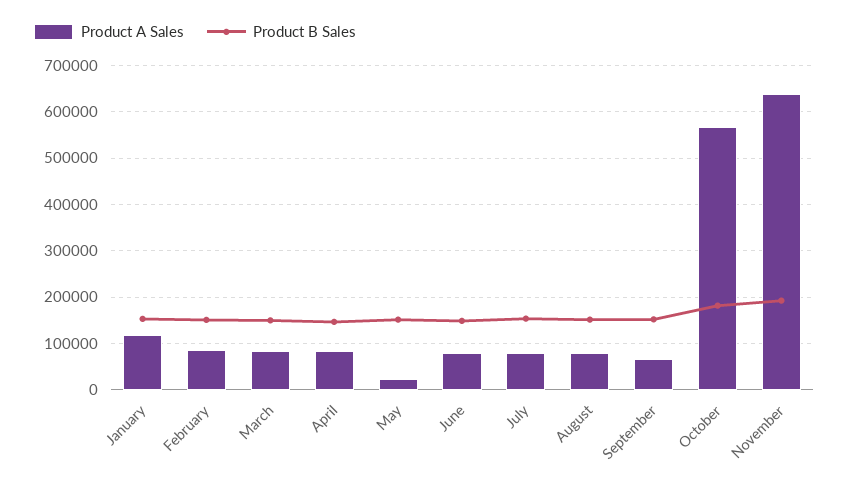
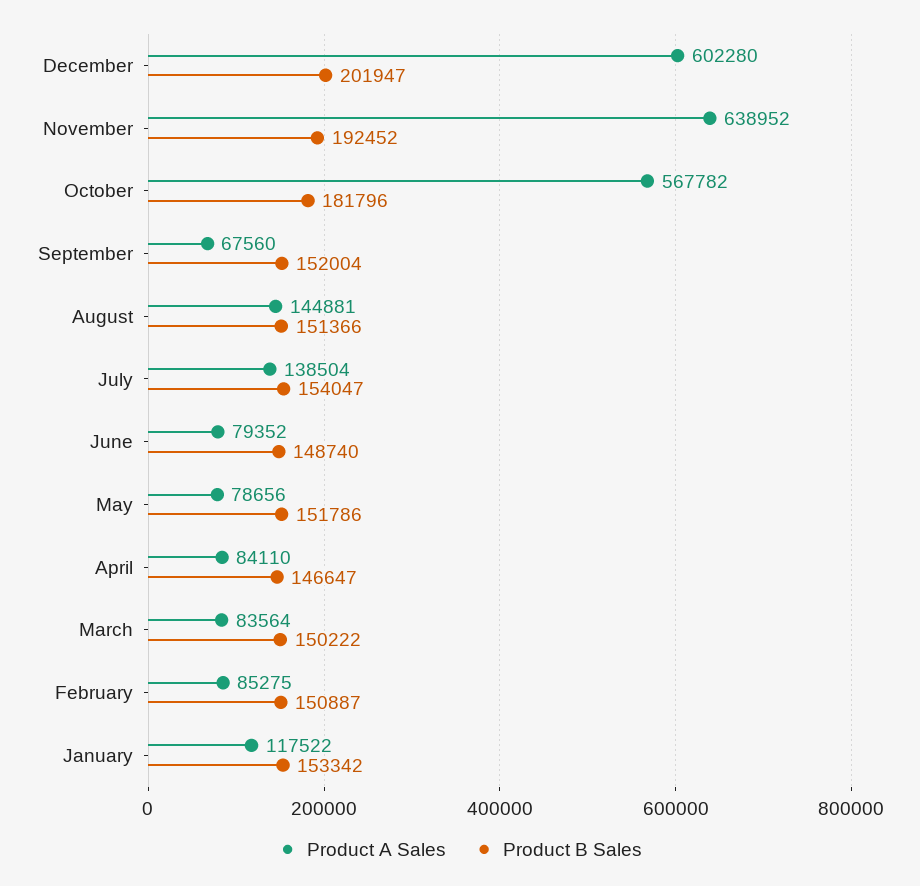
Product A Sales, May: 20000 -> 78656
Product A Sales, July: 80000 -> 138504
Product A Sales, August: 80000 -> 144881
Product A Sales, December: none -> 602280
Product B Sales, December: none -> 201947

